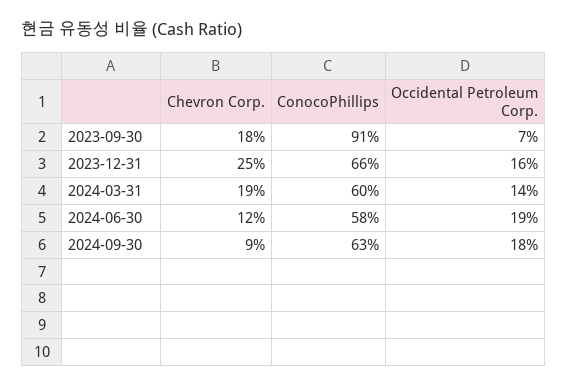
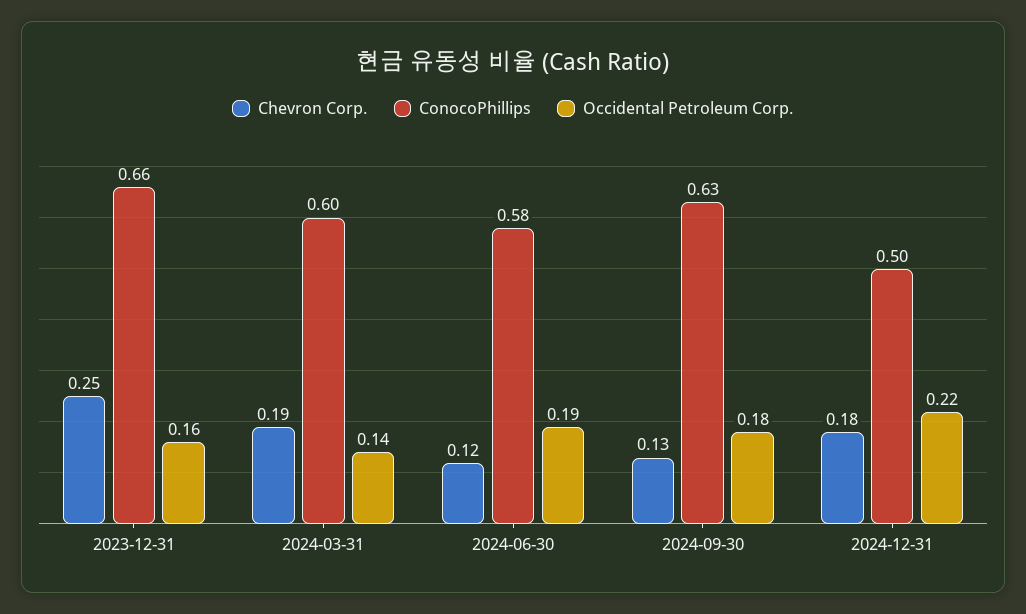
Chevron Corp., 2023-09-30: 0.18 -> none
ConocoPhillips, 2023-09-30: 0.91 -> none
Occidental Petroleum Corp., 2023-09-30: 0.07 -> none
Chevron Corp., 2024-09-30: 0.09 -> 0.13
Chevron Corp., 2024-12-31: none -> 0.18
ConocoPhillips, 2024-12-31: none -> 0.5
Occidental Petroleum Corp., 2024-12-31: none -> 0.22

